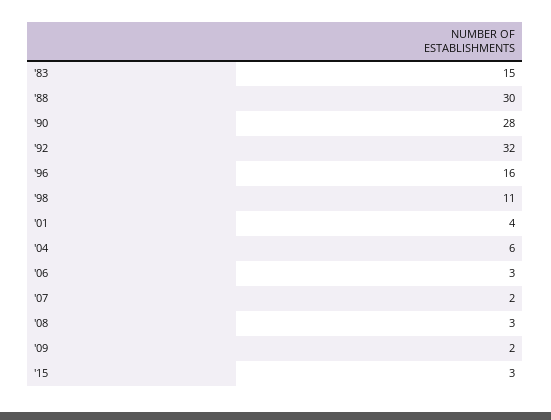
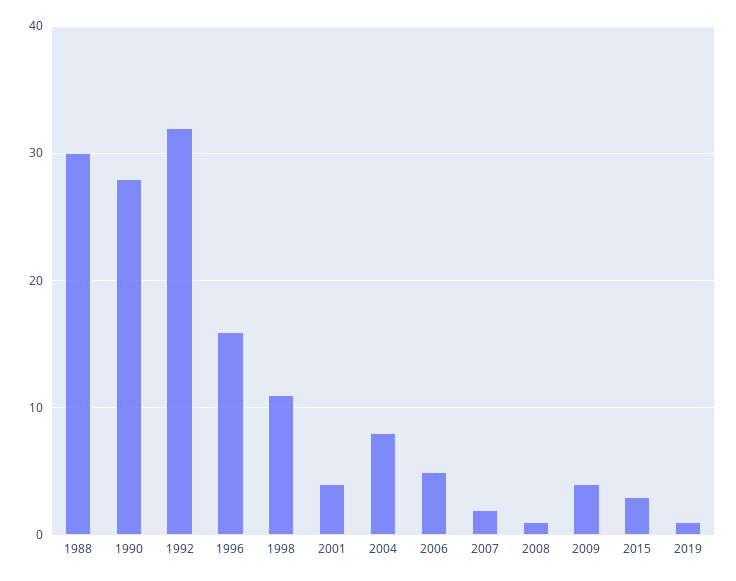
'83: 15 -> none
'04: 6 -> 8
'06: 3 -> 5
'08: 3 -> 1
'09: 2 -> 4
2019: none -> 1

